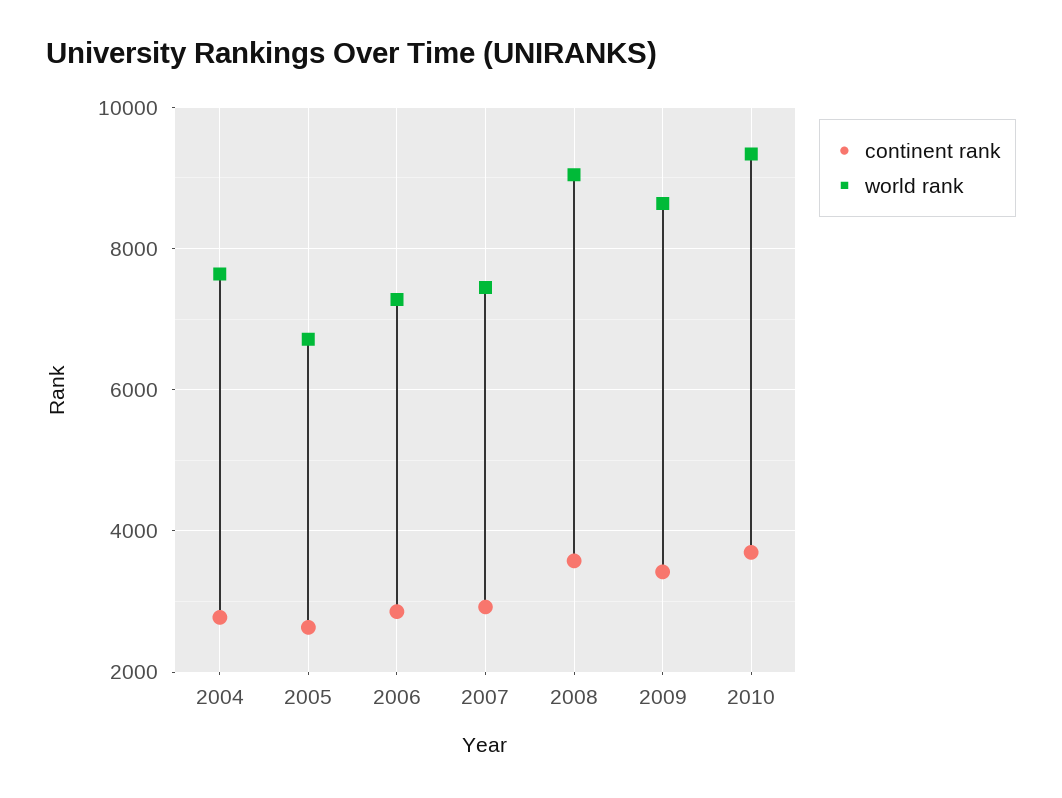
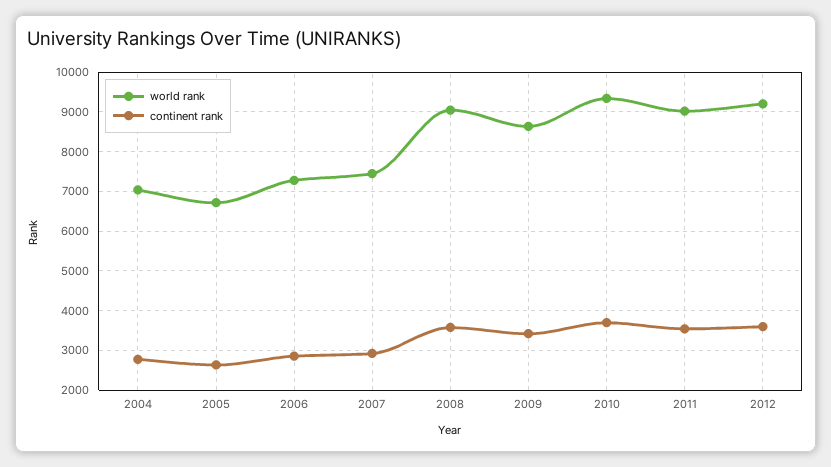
world rank, 2004: 7600 -> 7000
world rank, 2011: none -> 9000
continent rank, 2011: none -> 3600
world rank, 2012: none -> 9200
continent rank, 2012: none -> 3600

